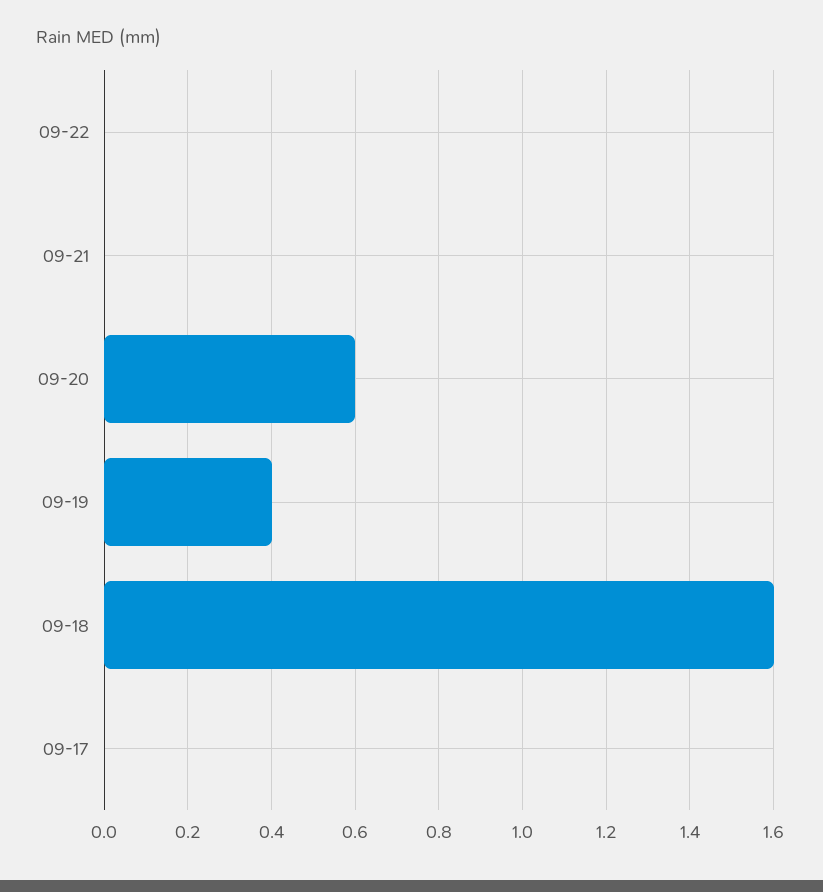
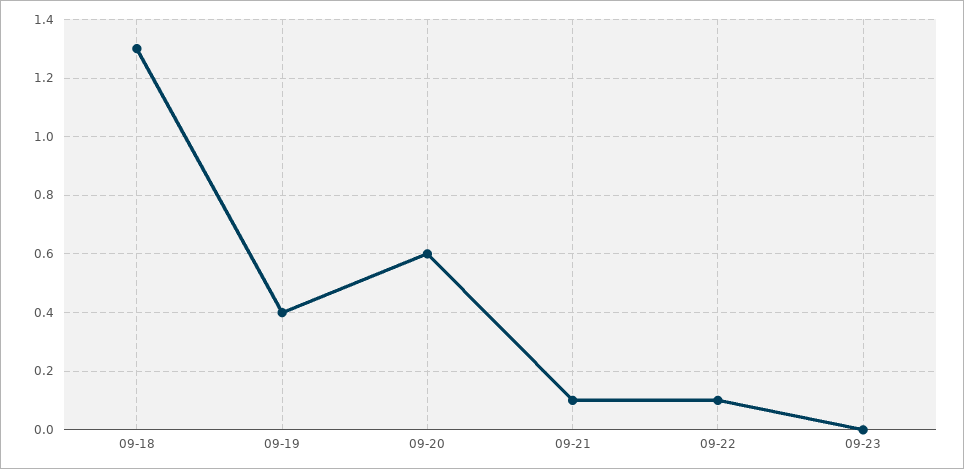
09-22: 0 -> 0.1
09-21: 0 -> 0.1
09-18: 1.6 -> 1.3
09-17: 0 -> none
09-23: none -> 0

